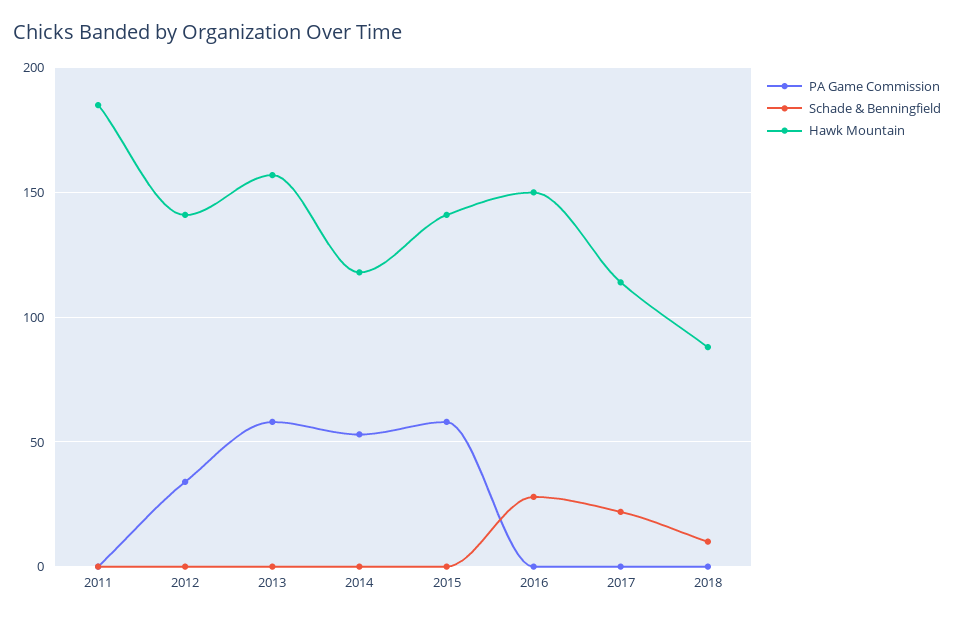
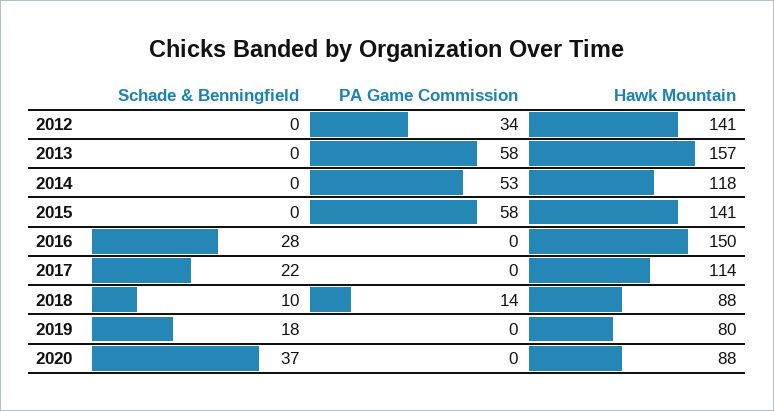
PA Game Commission, 2011: 0 -> none
Schade & Benningfield, 2011: 0 -> none
Hawk Mountain, 2011: 185 -> none
PA Game Commission, 2018: 0 -> 14
Schade & Benningfield, 2019: none -> 18
PA Game Commission, 2019: none -> 0
Hawk Mountain, 2019: none -> 80
Schade & Benningfield, 2020: none -> 37
PA Game Commission, 2020: none -> 0
Hawk Mountain, 2020: none -> 88

